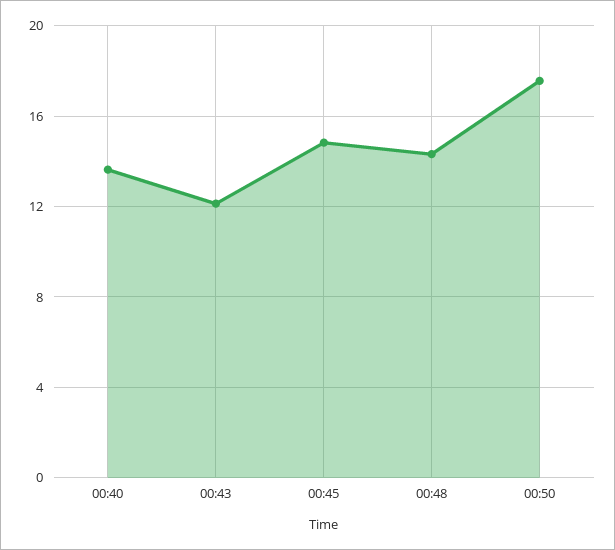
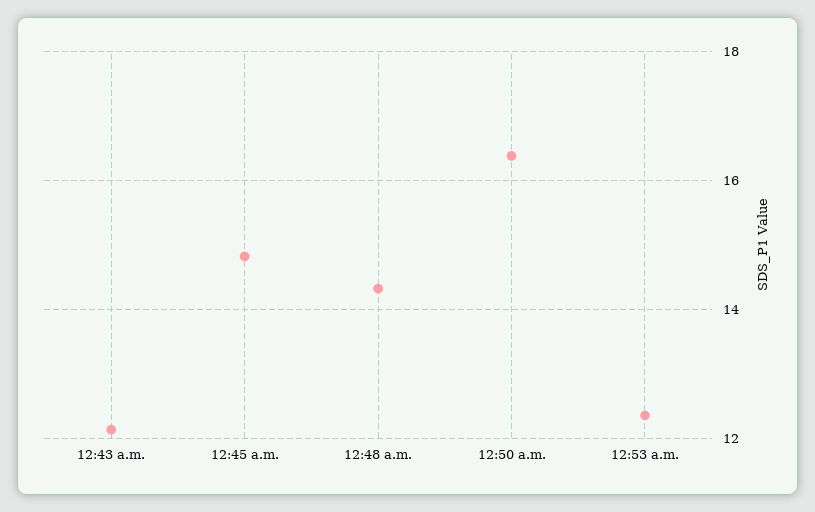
00:40: 13.5 -> none
00:50: 17.5 -> 16.4
12:53 a.m.: none -> 12.4

